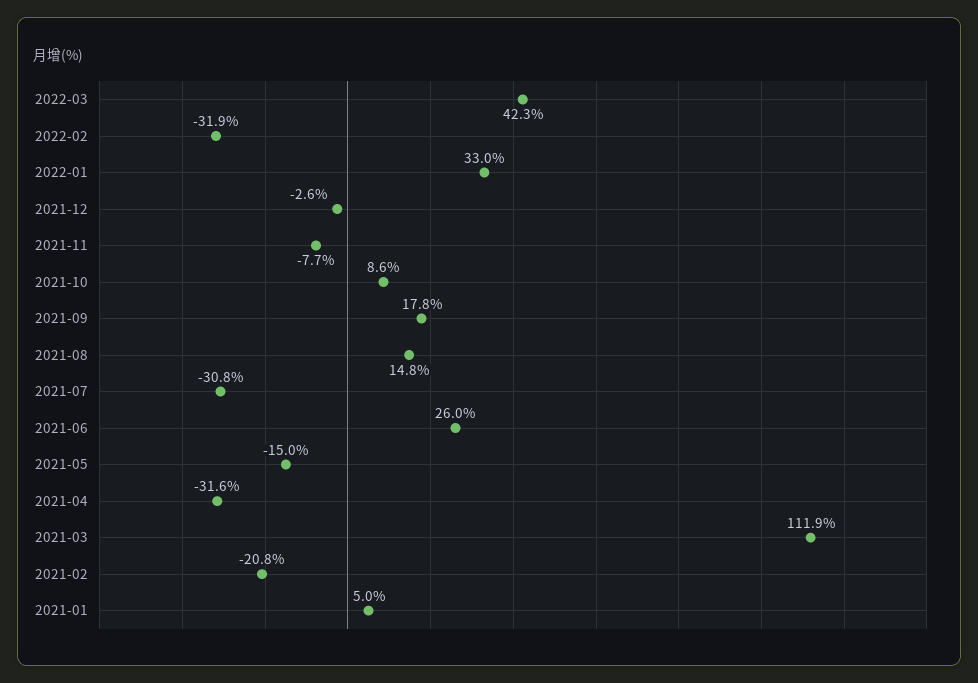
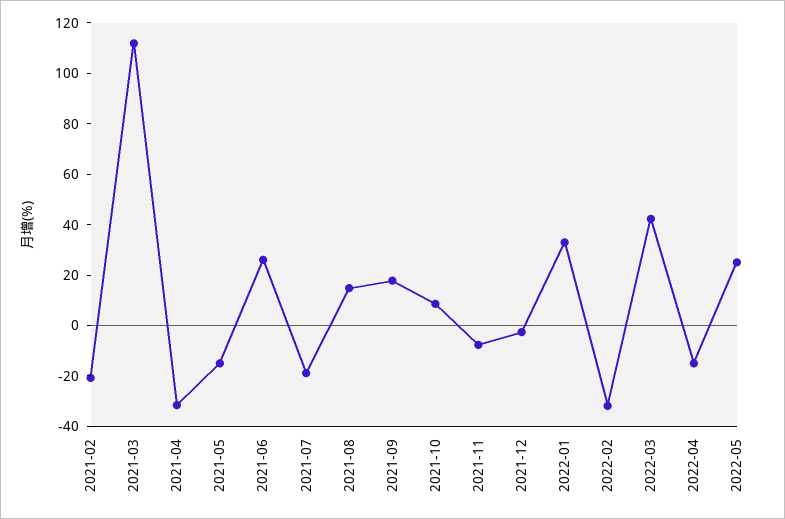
2021-07: -30.8 -> -20
2021-01: 5 -> none
2022-04: none -> -15
2022-05: none -> 25

